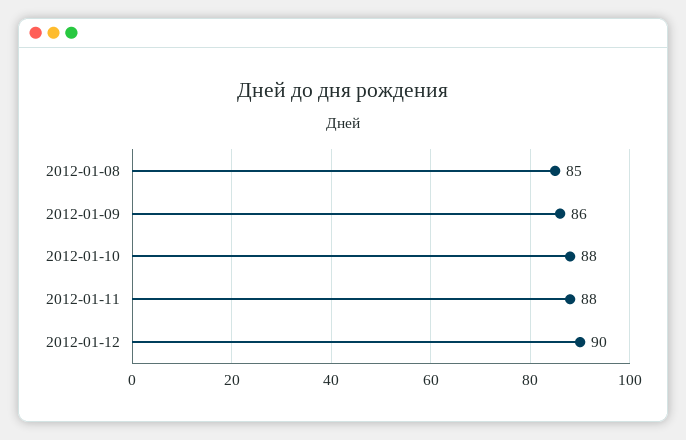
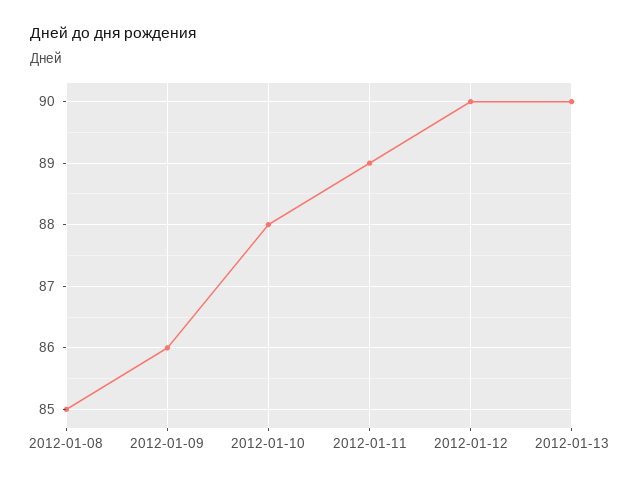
2012-01-11: 88 -> 89
2012-01-13: none -> 90

